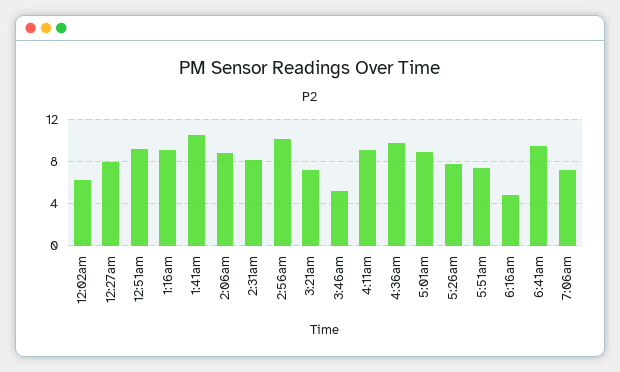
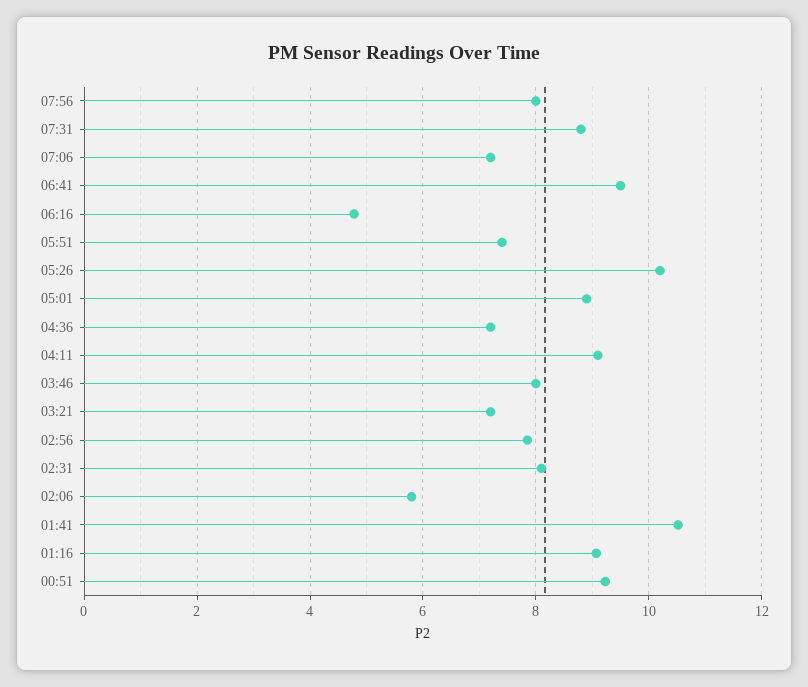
12:02am: 6 -> none
12:27am: 8 -> none
2:06am: 9 -> 5.8
2:56am: 10 -> 7.8
3:46am: 5 -> 8
4:36am: 10 -> 7.2
5:26am: 8 -> 10.2
07:56: none -> 8
07:31: none -> 8.8

